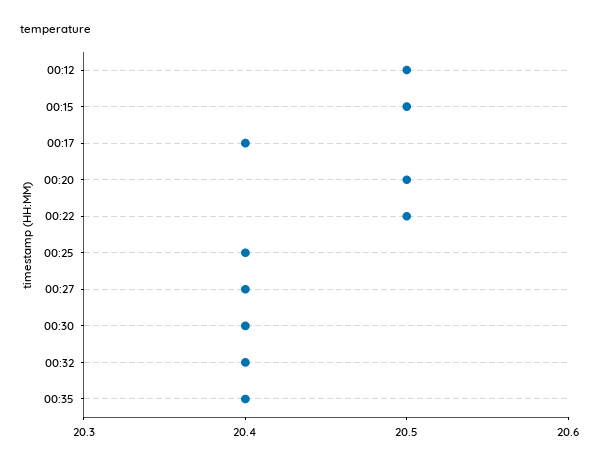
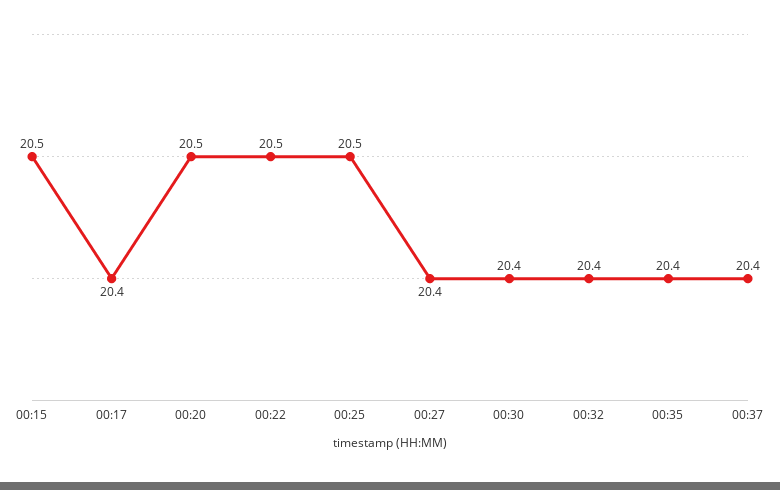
00:12: 20.5 -> none
00:25: 20.4 -> 20.5
00:37: none -> 20.4

